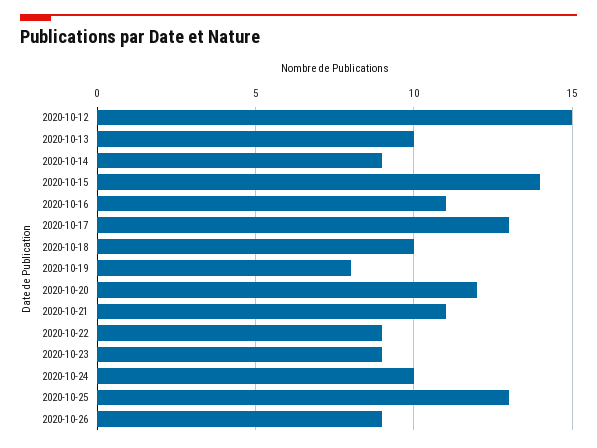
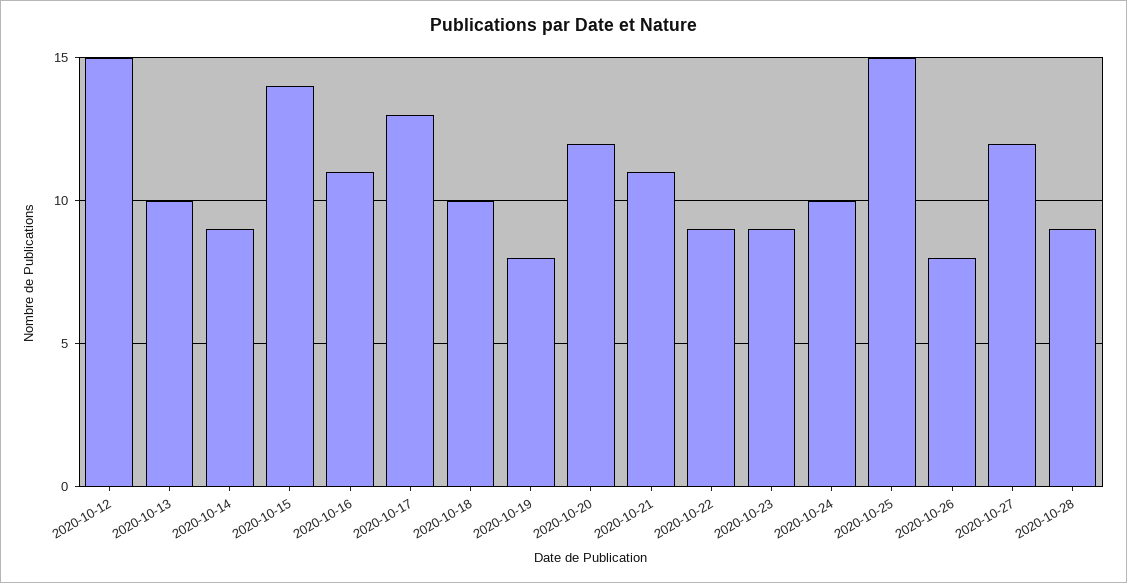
2020-10-25: 13 -> 15
2020-10-26: 9 -> 8
2020-10-27: none -> 12
2020-10-28: none -> 9

